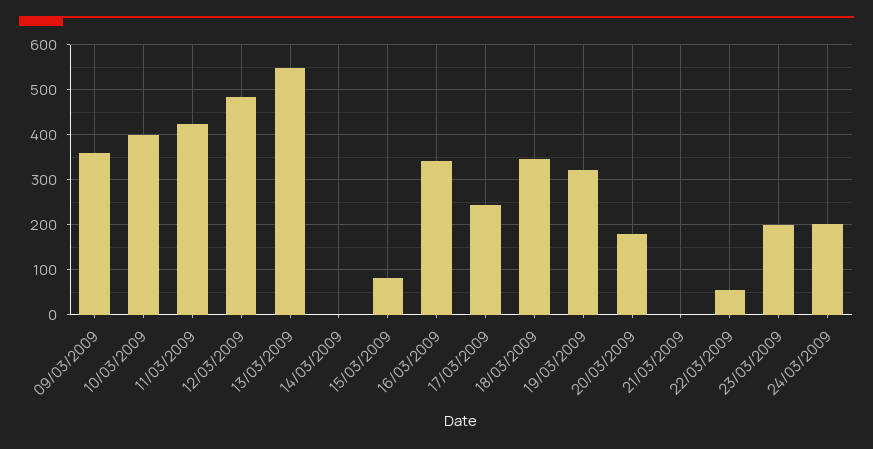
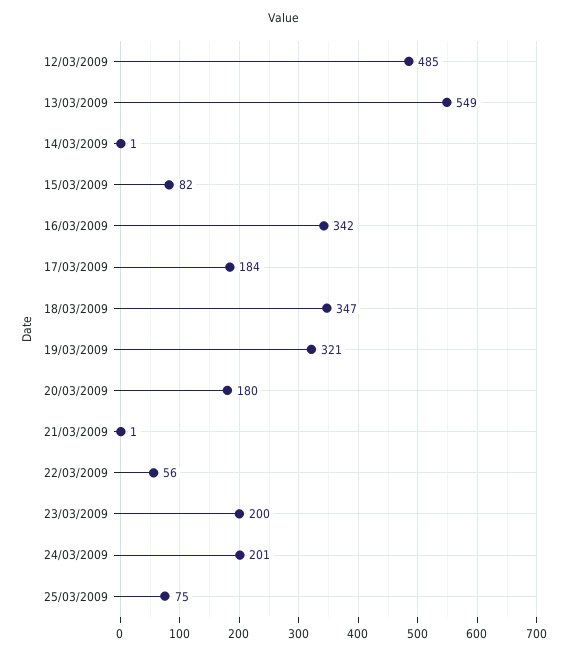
09/03/2009: 360 -> none
10/03/2009: 400 -> none
11/03/2009: 420 -> none
17/03/2009: 240 -> 184
25/03/2009: none -> 75

